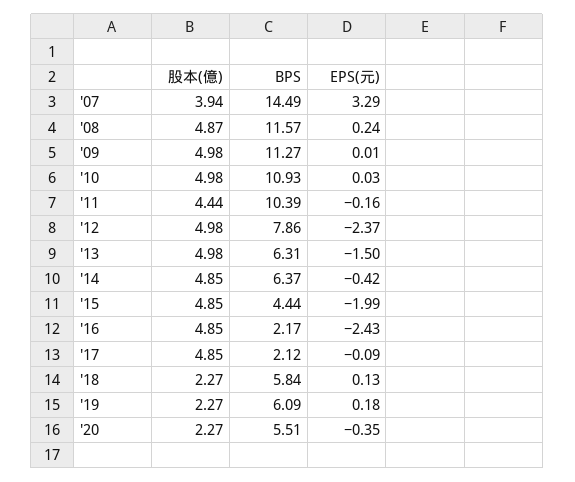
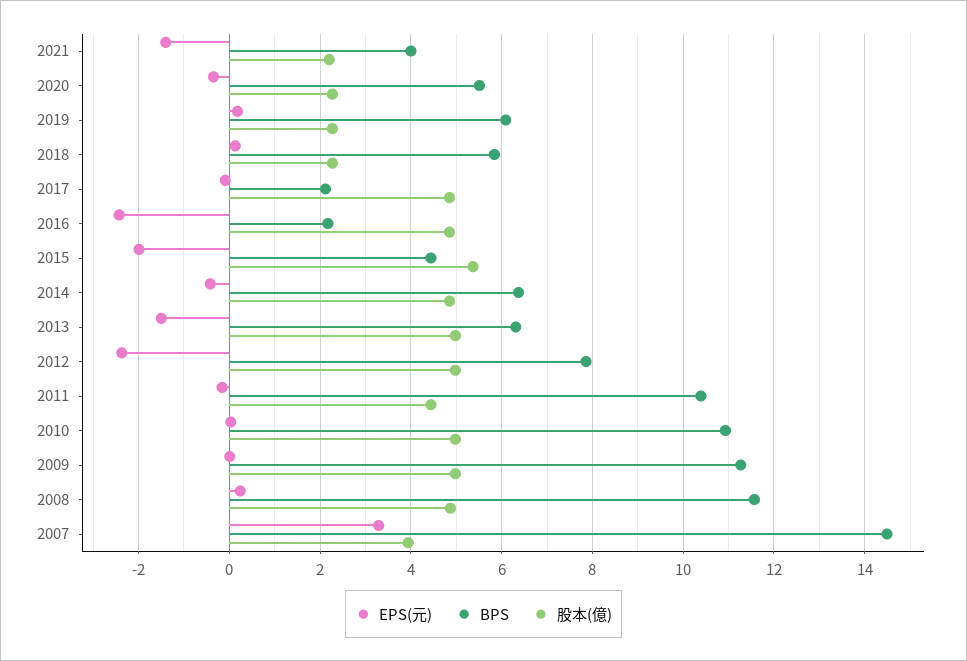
股本(億), '15: 4.85 -> 5.4
EPS(元), 2021: none -> -1.4
BPS, 2021: none -> 4
股本(億), 2021: none -> 2.2

